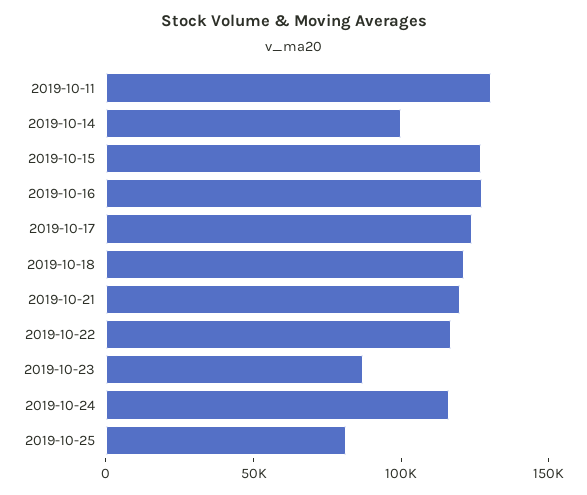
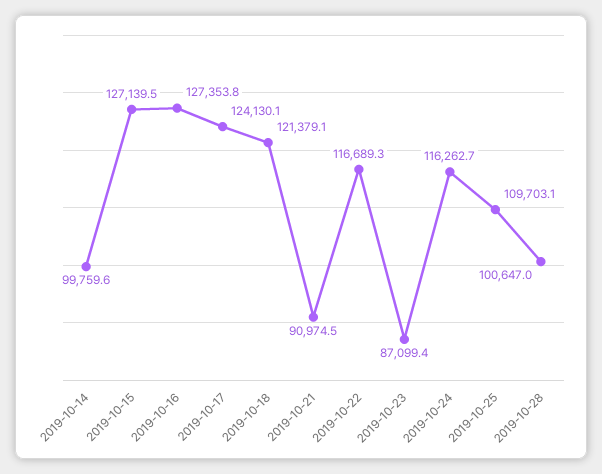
2019-10-11: 130000 -> none
2019-10-21: 120000 -> 90974.5
2019-10-25: 80000 -> 109703.1
2019-10-28: none -> 100647

